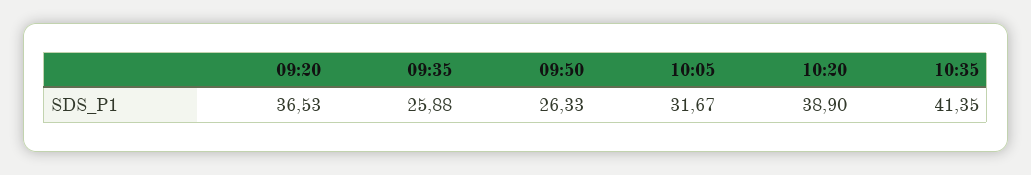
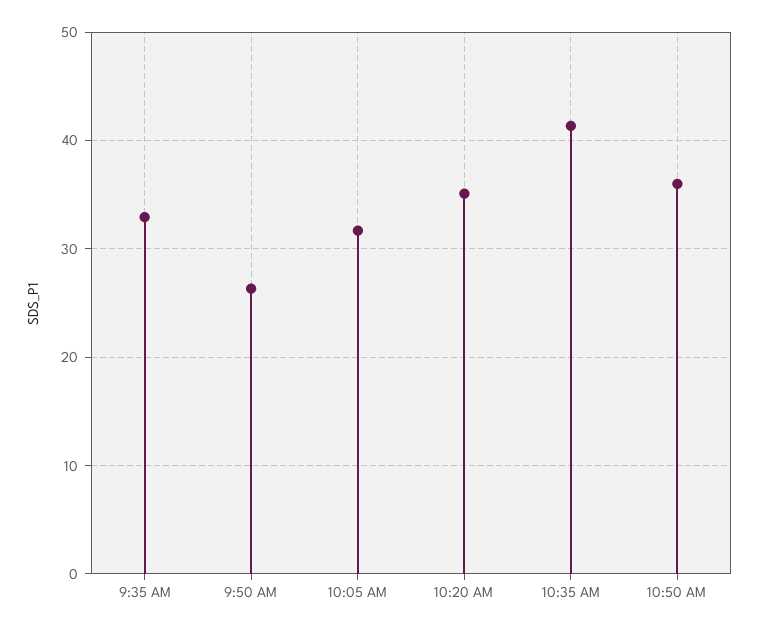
09:20: 36.53 -> none
09:35: 25.88 -> 33
10:20: 38.9 -> 35
10:50 AM: none -> 36

